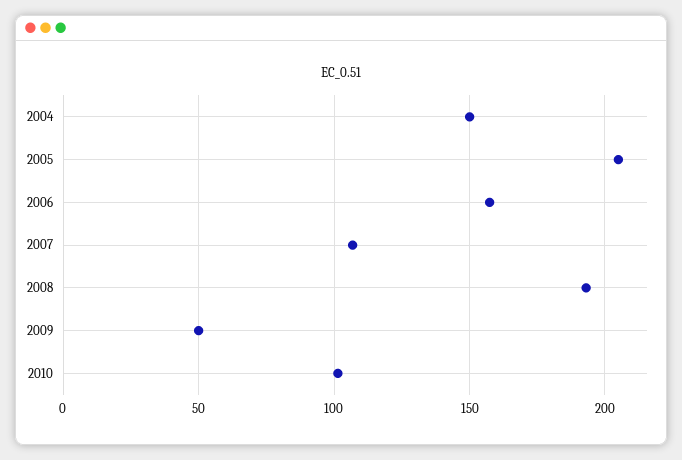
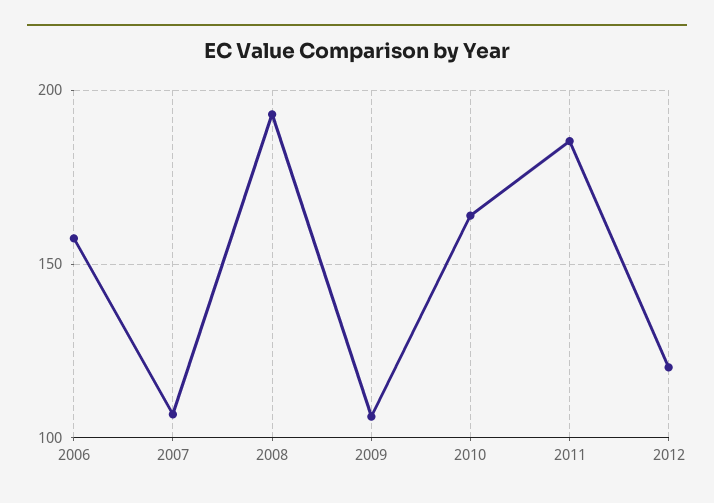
2004: 150 -> none
2005: 205 -> none
2009: 50 -> 105
2010: 100 -> 165
2011: none -> 185
2012: none -> 120

